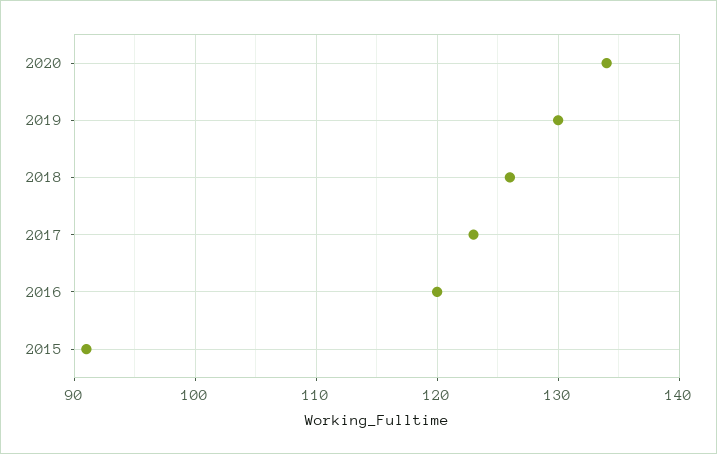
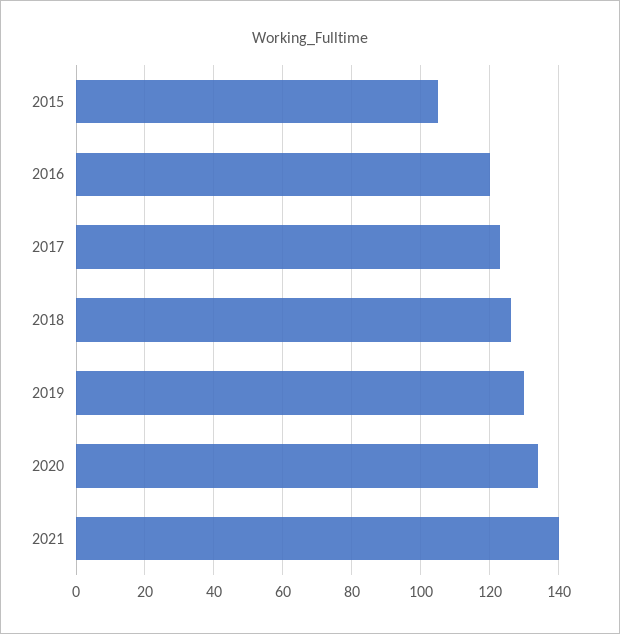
2015: 91 -> 105
2021: none -> 140

